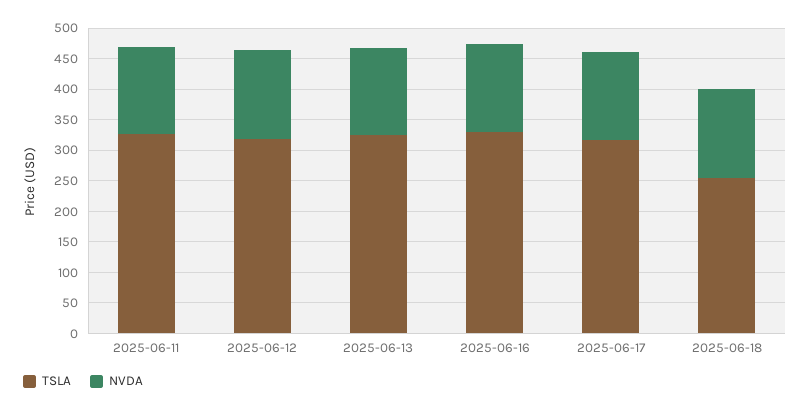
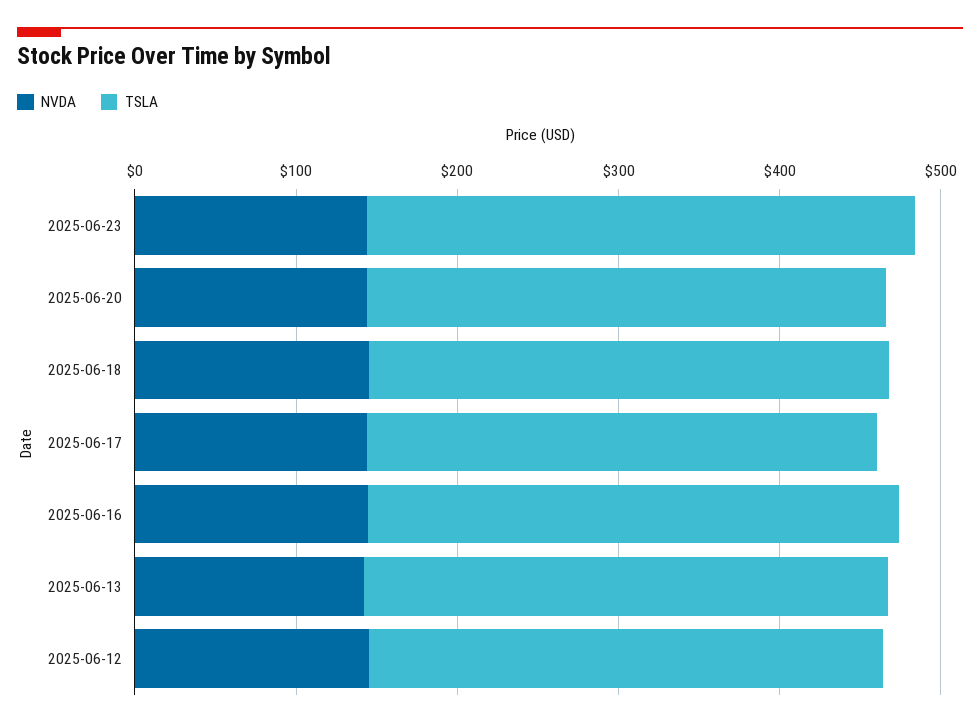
TSLA, 2025-06-11: 325 -> none
NVDA, 2025-06-11: 150 -> none
TSLA, 2025-06-18: 250 -> 320
NVDA, 2025-06-23: none -> 140
TSLA, 2025-06-23: none -> 340
NVDA, 2025-06-20: none -> 140
TSLA, 2025-06-20: none -> 320

